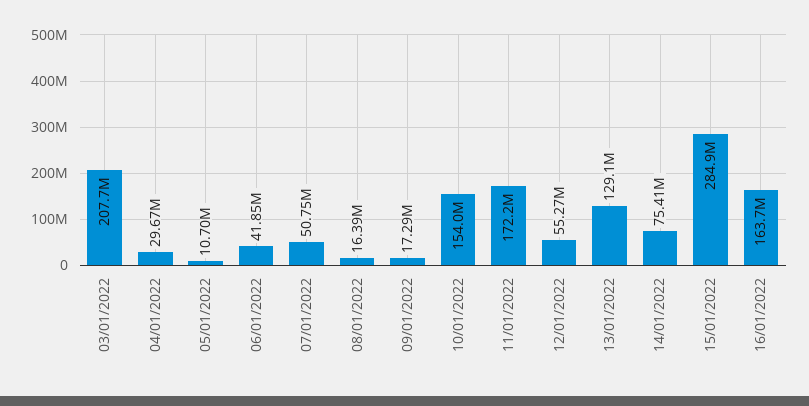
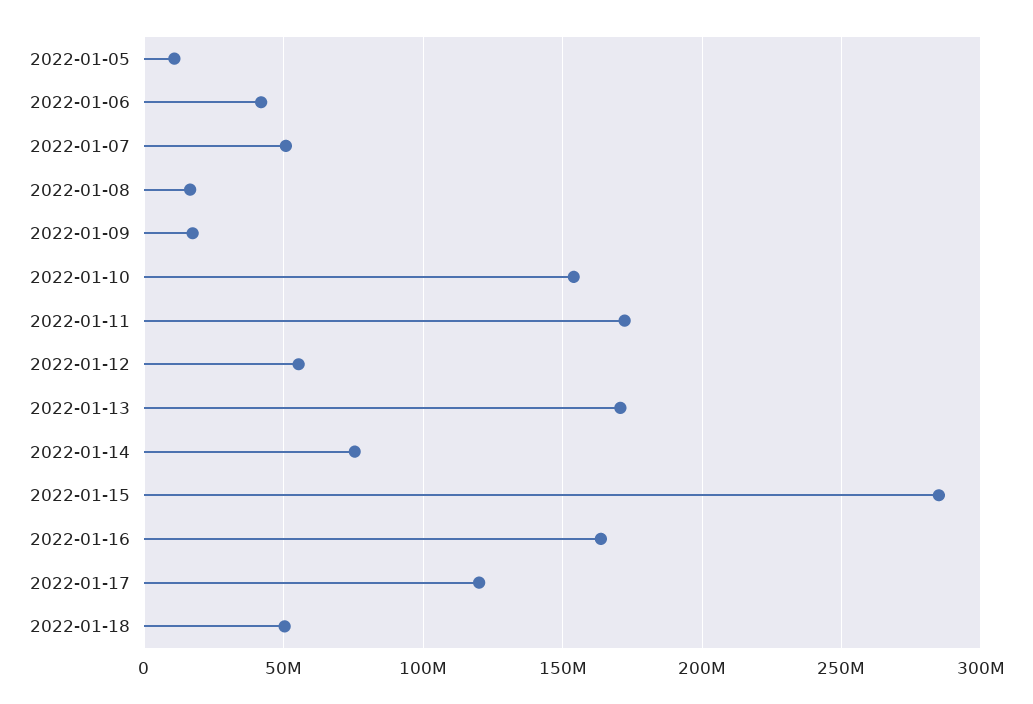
03/01/2022: 207700000 -> none
04/01/2022: 29670000 -> none
13/01/2022: 129100000 -> 170000000
2022-01-17: none -> 120000000
2022-01-18: none -> 50000000

